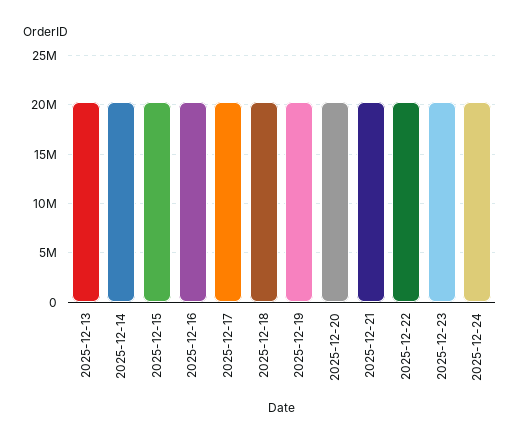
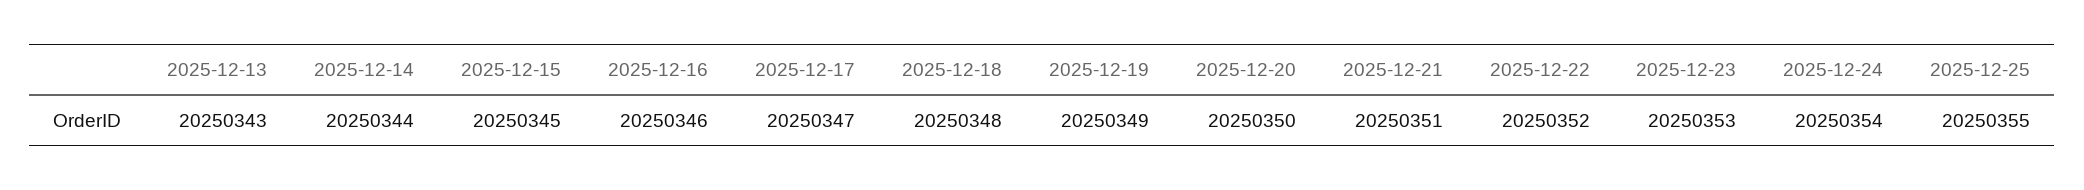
2025-12-25: none -> 20250355

